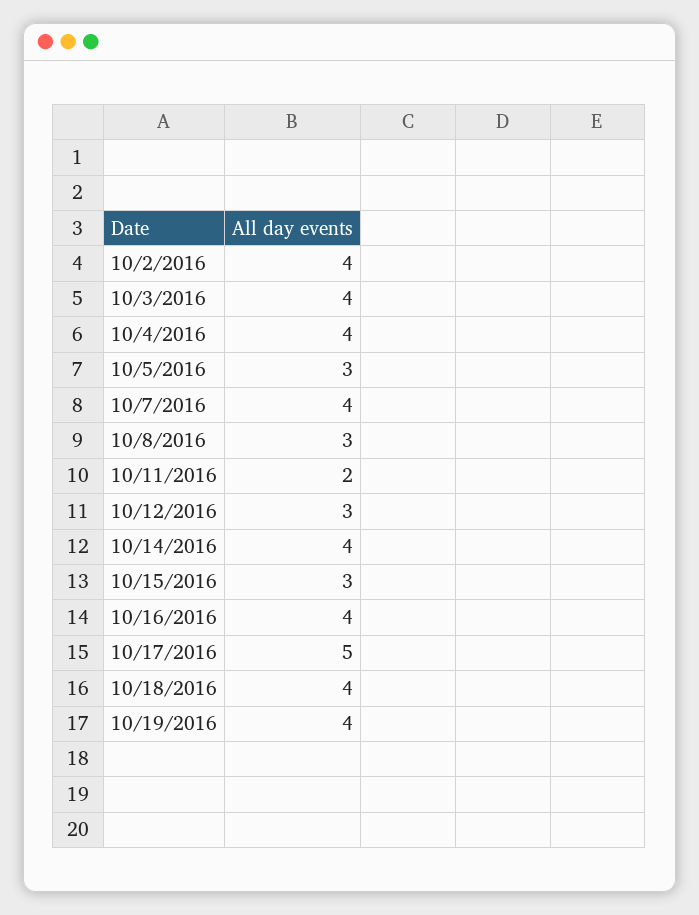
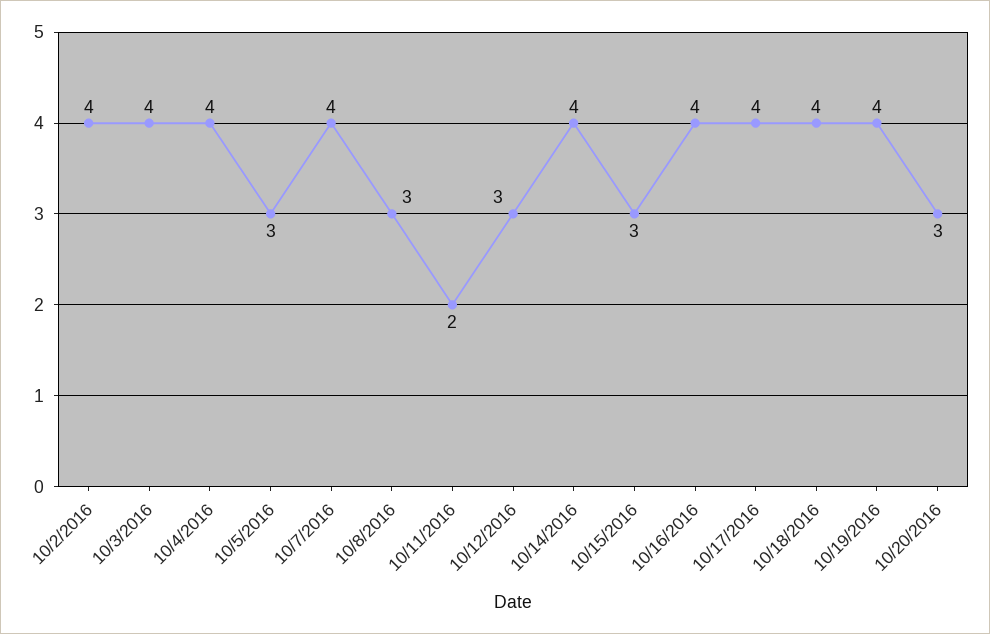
10/17/2016: 5 -> 4
10/20/2016: none -> 3

